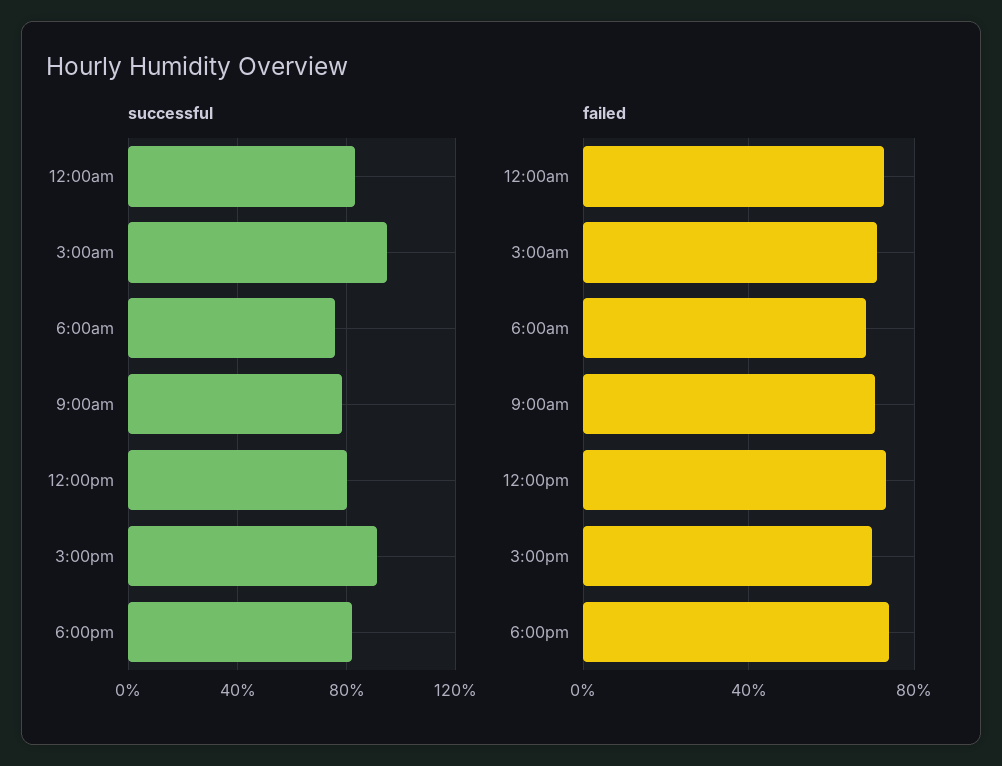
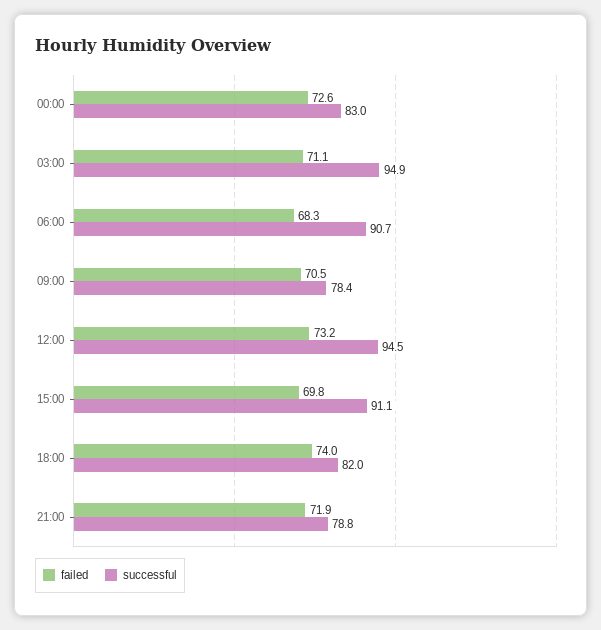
successful, 6:00am: 75 -> 90.7
successful, 12:00pm: 80 -> 94.5
failed, 21:00: none -> 71.9
successful, 21:00: none -> 78.8

